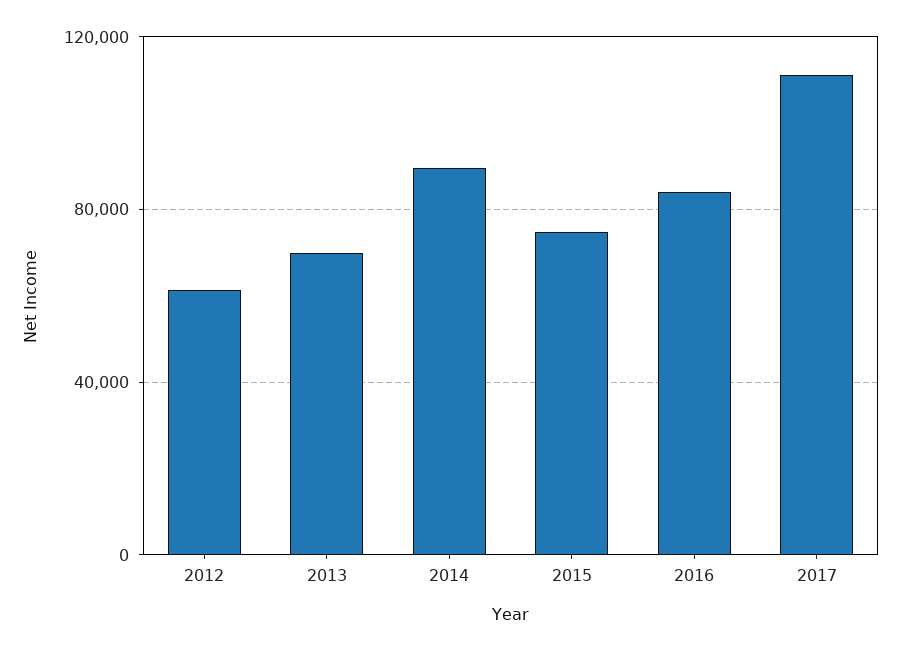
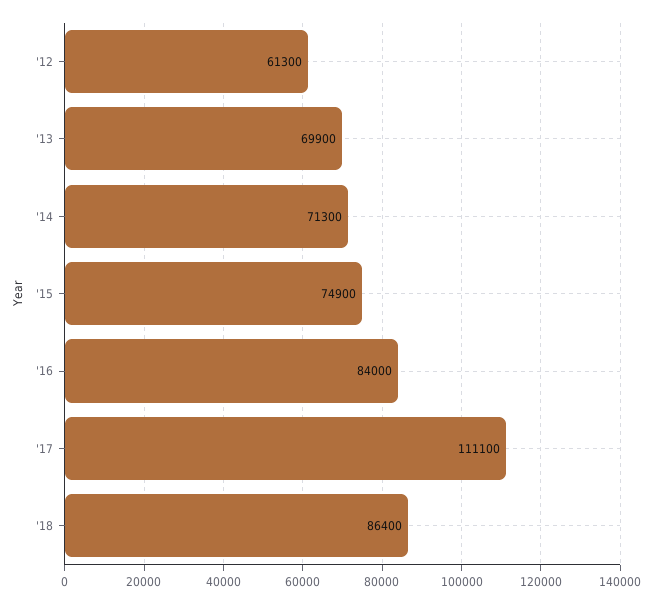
2014: 90000 -> 71300
'18: none -> 86400

